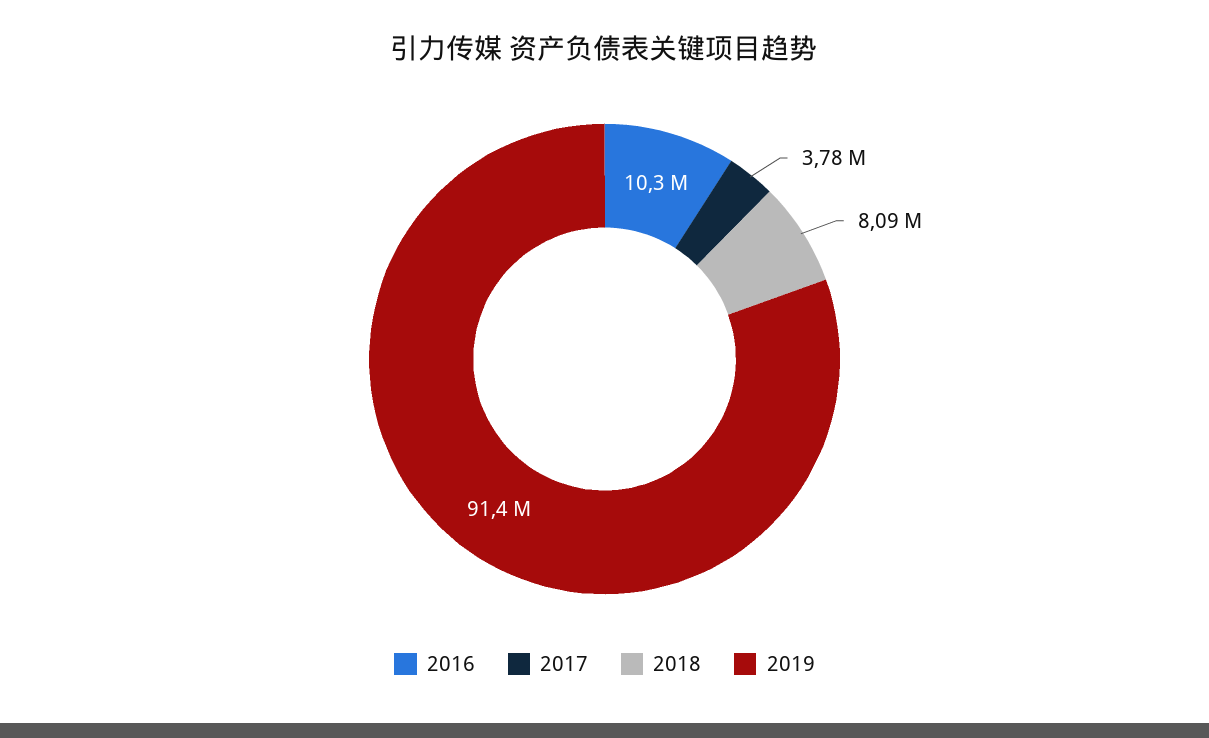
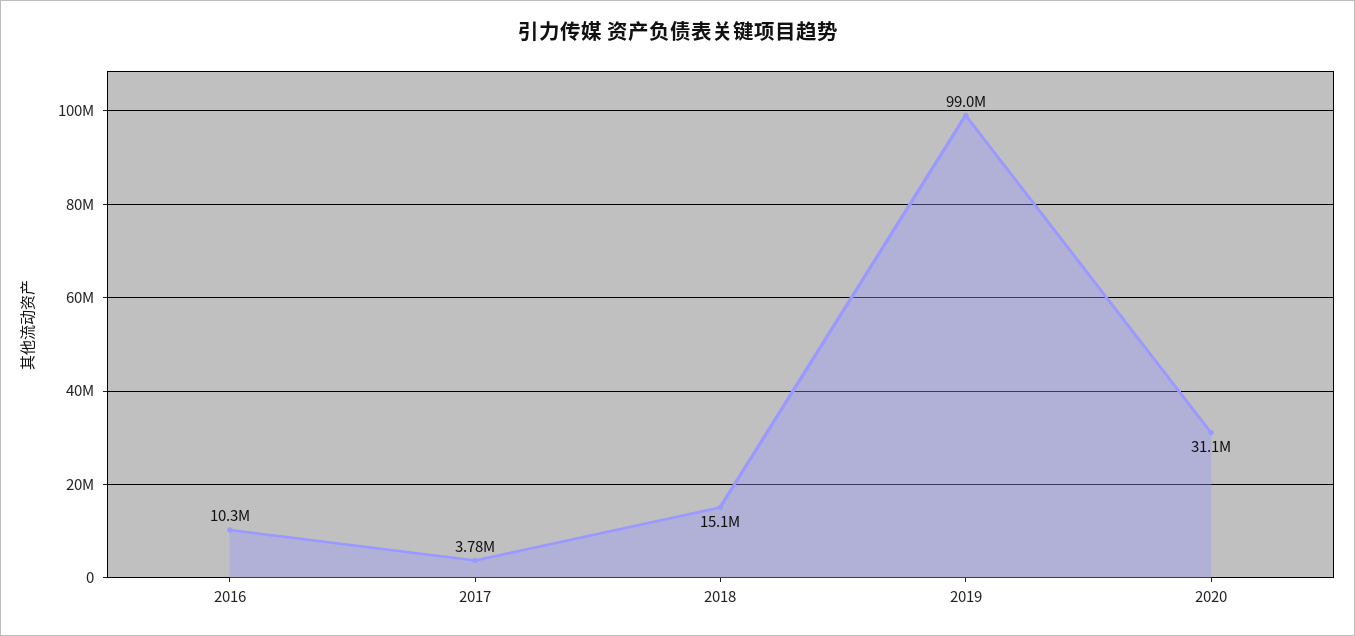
2018: 8090000 -> 15100000
2019: 91400000 -> 99000000
2020: none -> 31100000

